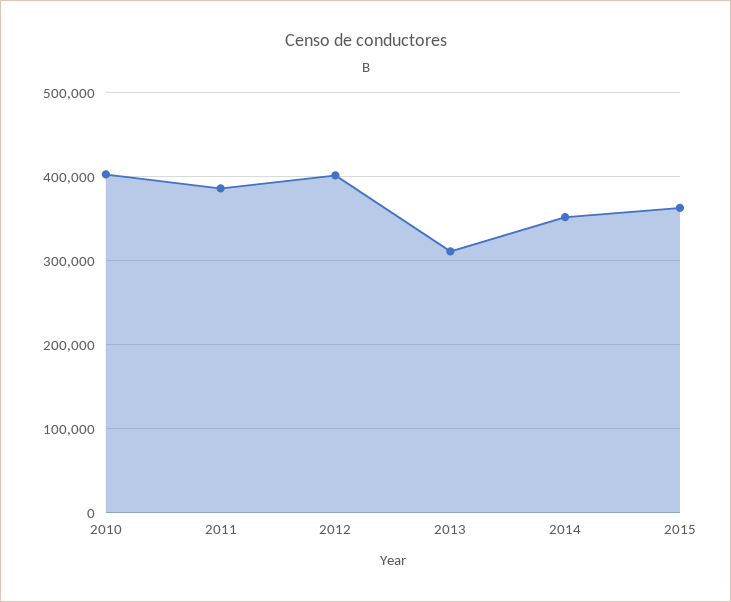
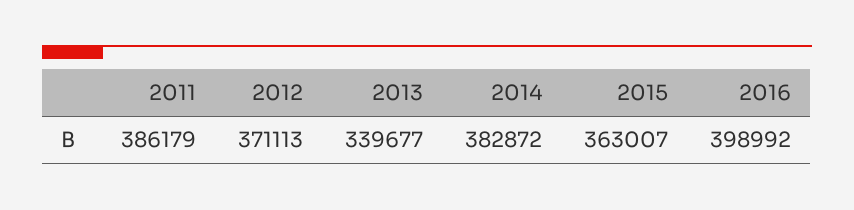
2010: 400000 -> none
2012: 400000 -> 371113
2013: 310000 -> 339677
2014: 350000 -> 382872
2016: none -> 398992

